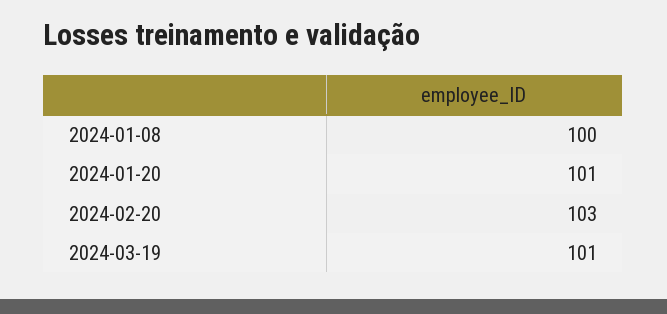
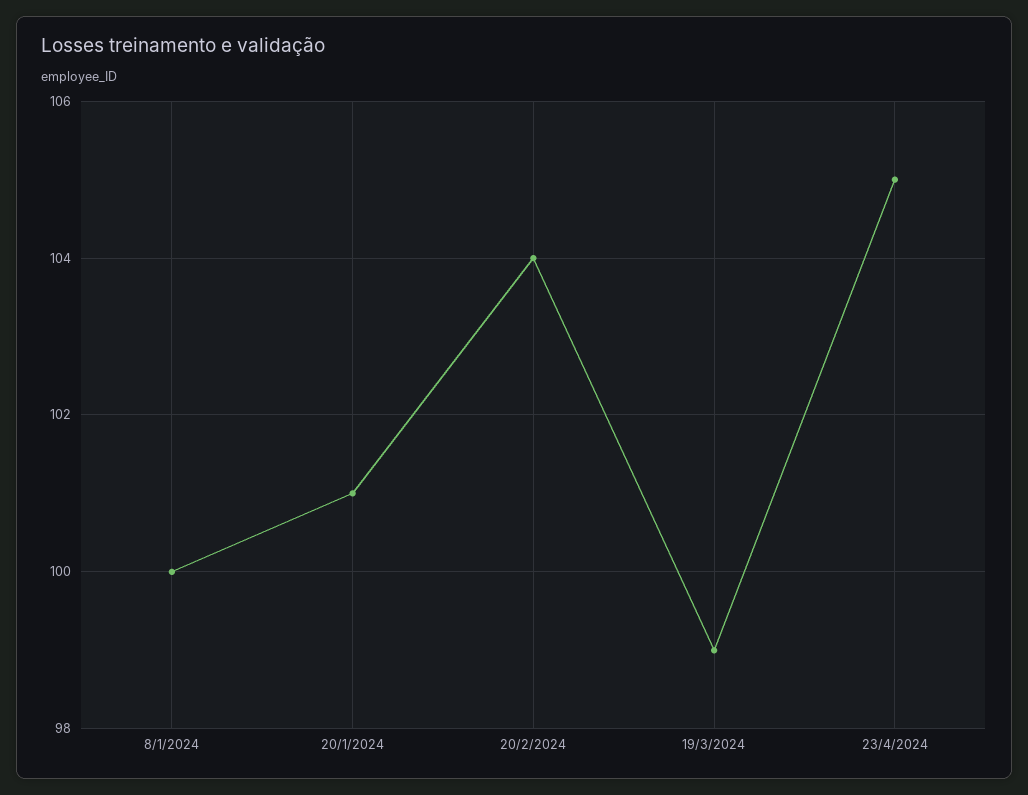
2024-02-20: 103 -> 104
2024-03-19: 101 -> 99
23/4/2024: none -> 105

